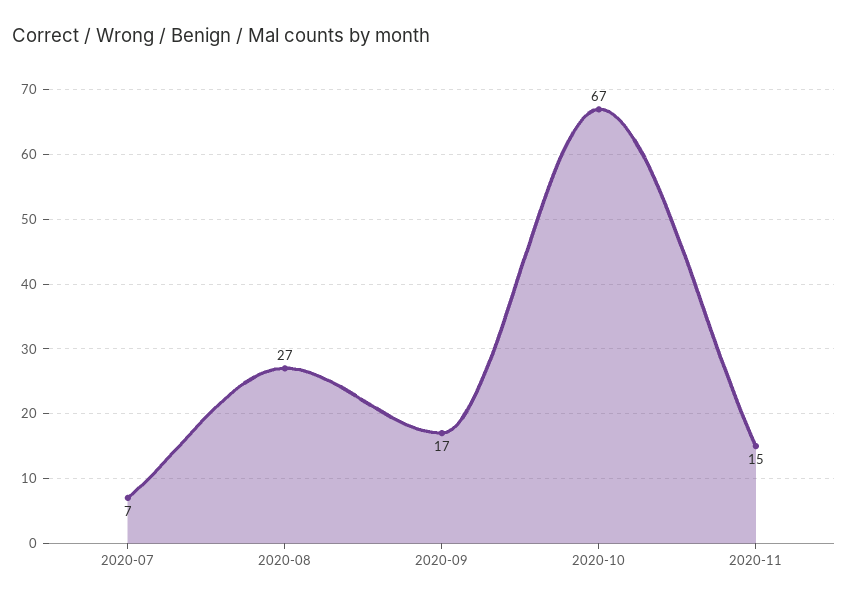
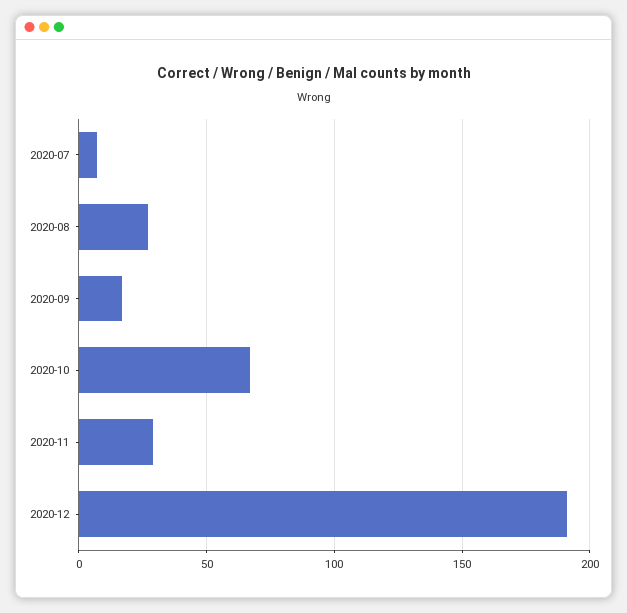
2020-11: 15 -> 30
2020-12: none -> 190

